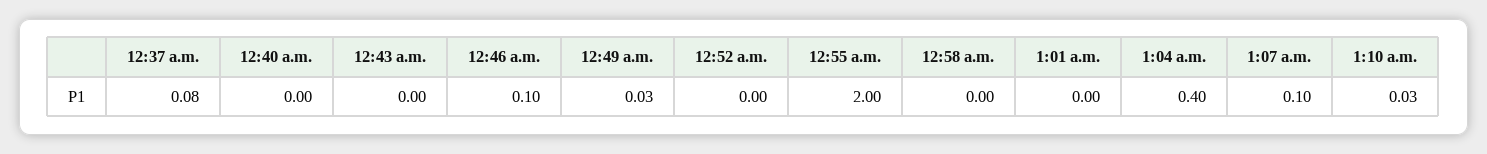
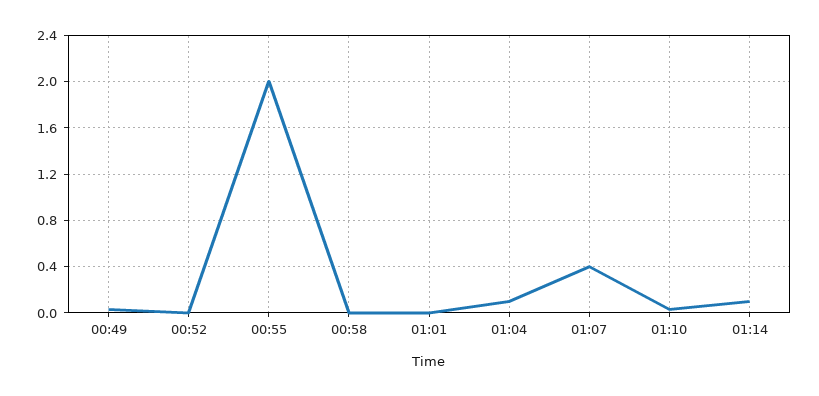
12:37 a.m.: 0.08 -> none
12:40 a.m.: 0 -> none
12:43 a.m.: 0 -> none
12:46 a.m.: 0.1 -> none
1:04 a.m.: 0.4 -> 0.1
1:07 a.m.: 0.1 -> 0.4
01:14: none -> 0.1

